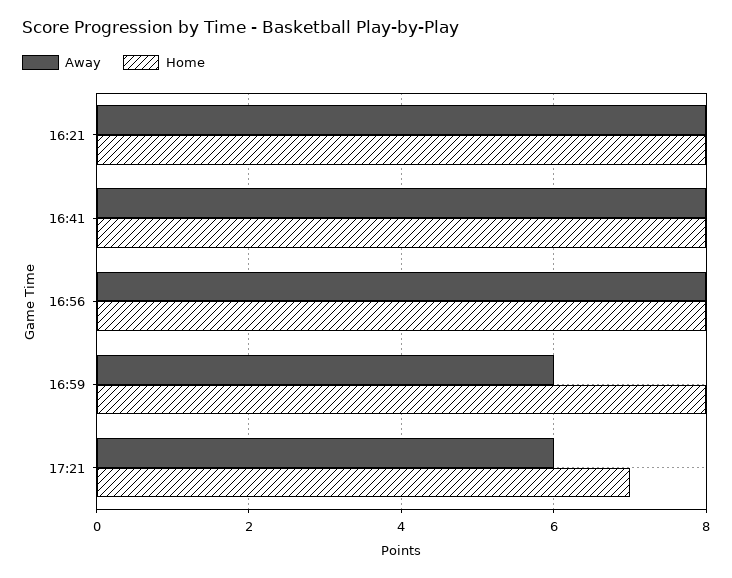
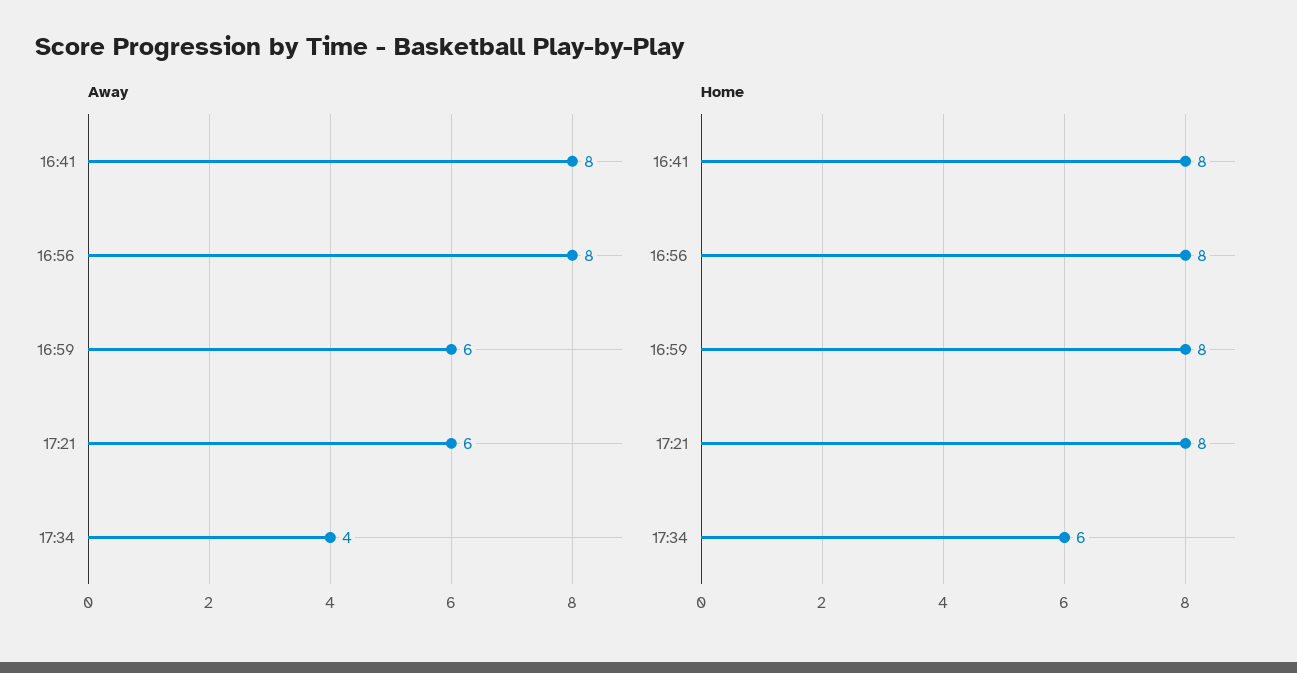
Away, 16:21: 8 -> none
Home, 16:21: 8 -> none
Home, 17:21: 7 -> 8
Away, 17:34: none -> 4
Home, 17:34: none -> 6

